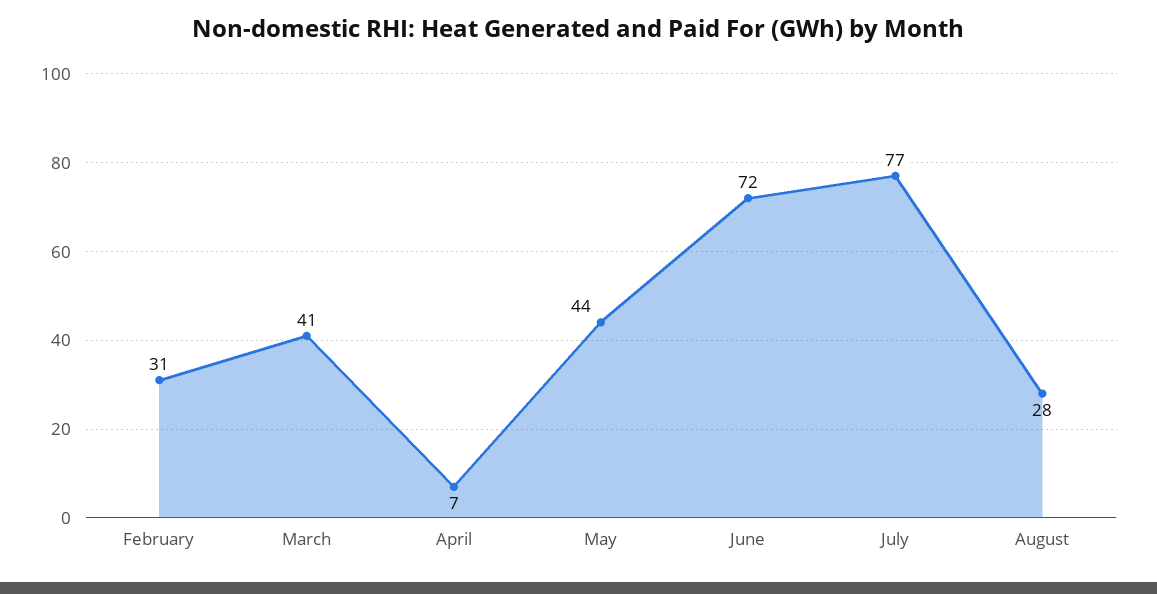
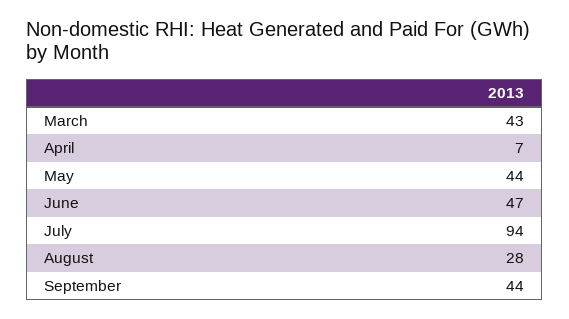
February: 31 -> none
March: 41 -> 43
June: 72 -> 47
July: 77 -> 94
September: none -> 44

